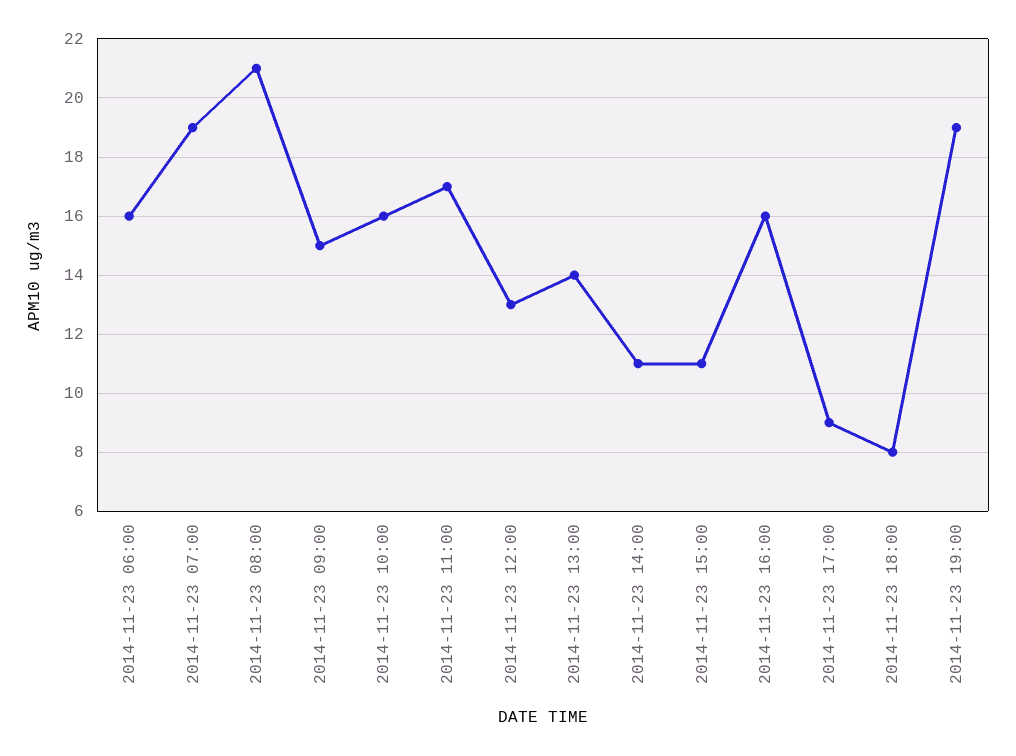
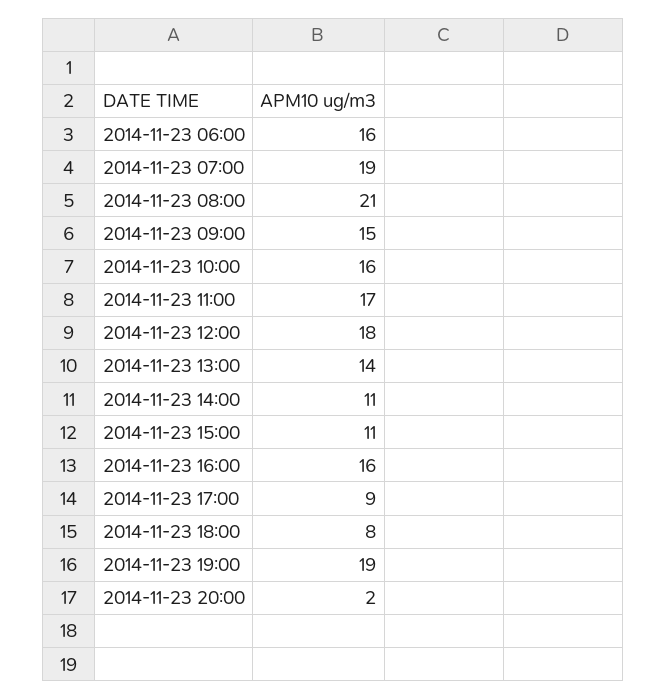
2014-11-23 12:00: 13 -> 18
2014-11-23 20:00: none -> 2

